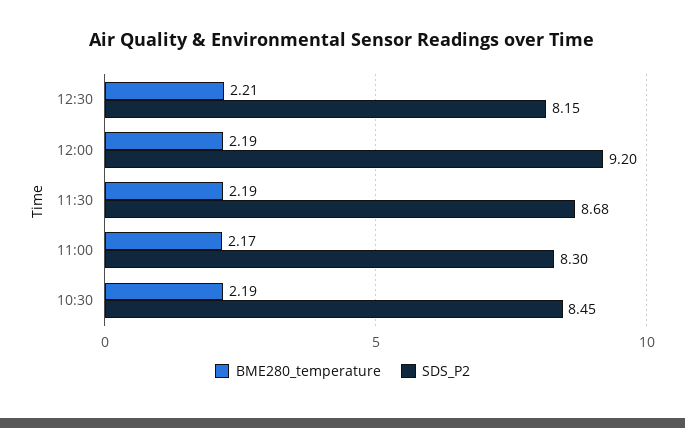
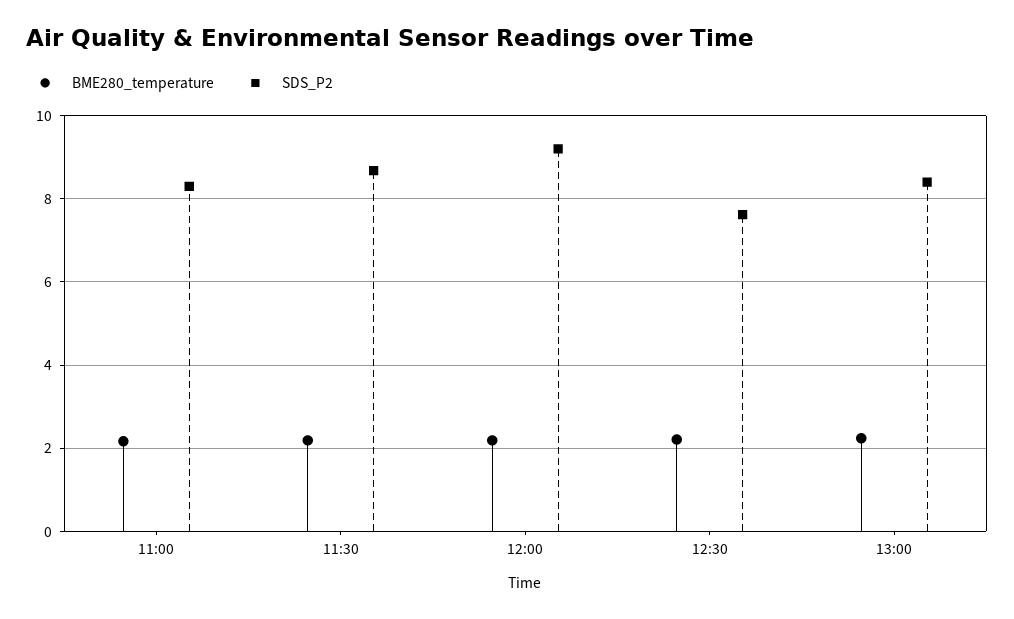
SDS_P2, 12:30: 8.15 -> 7.6
BME280_temperature, 10:30: 2.19 -> none
SDS_P2, 10:30: 8.45 -> none
BME280_temperature, 13:00: none -> 2.2
SDS_P2, 13:00: none -> 8.4

